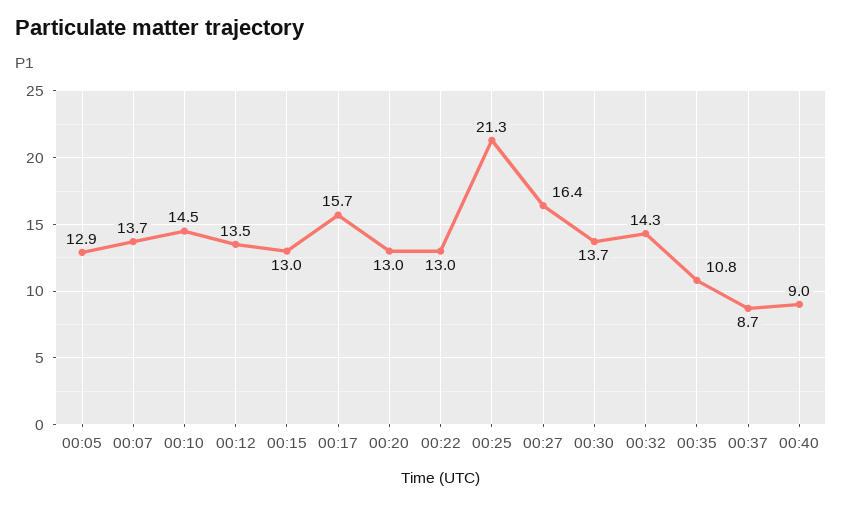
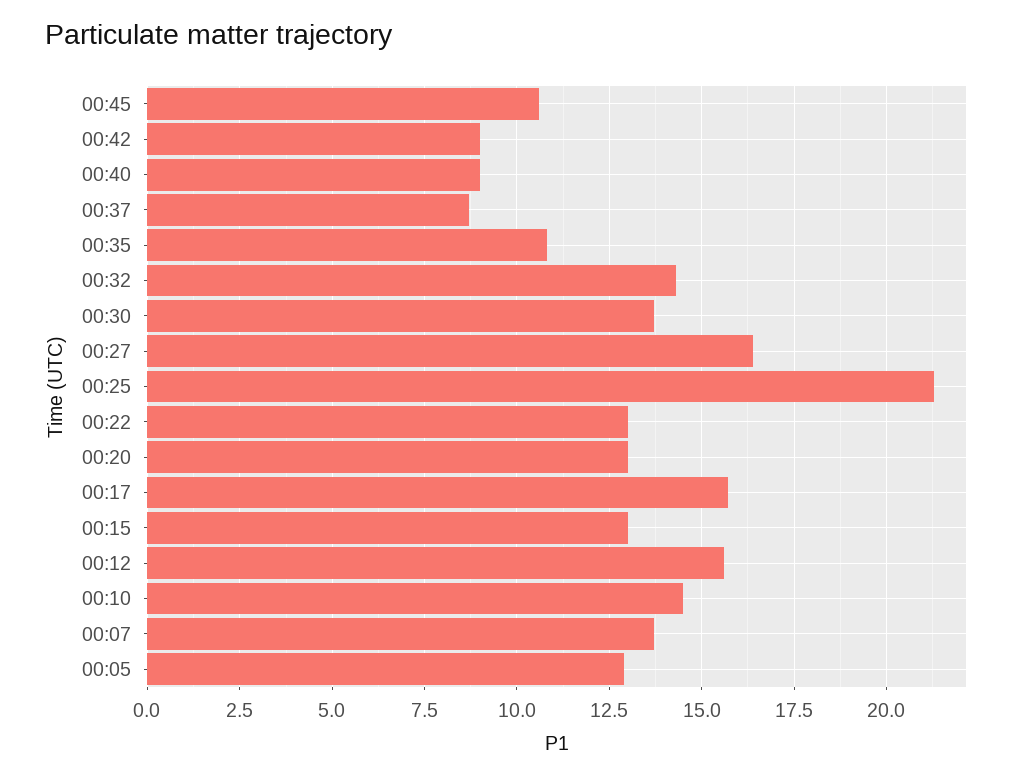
00:12: 13.5 -> 15.5
00:45: none -> 10.5
00:42: none -> 9

